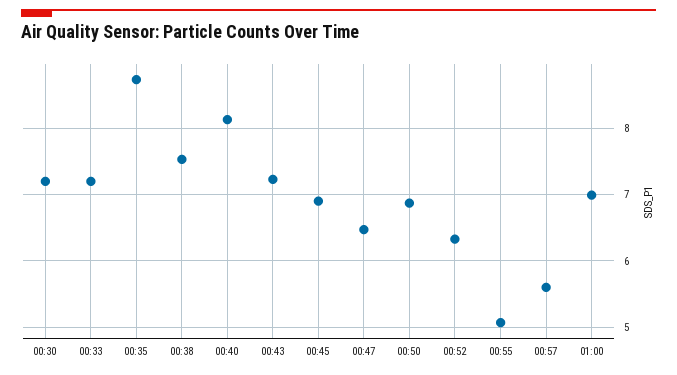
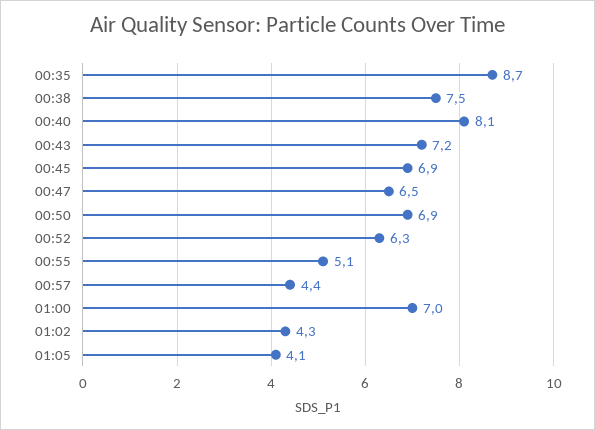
00:30: 7.2 -> none
00:33: 7.2 -> none
00:57: 5.6 -> 4.4
01:02: none -> 4.3
01:05: none -> 4.1

